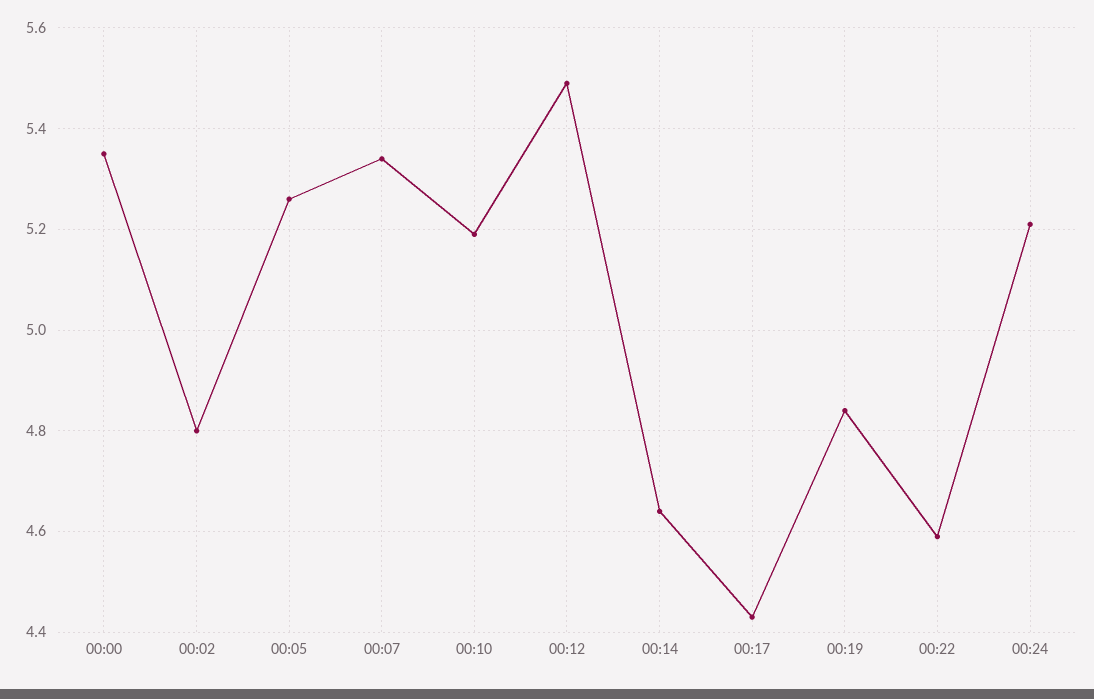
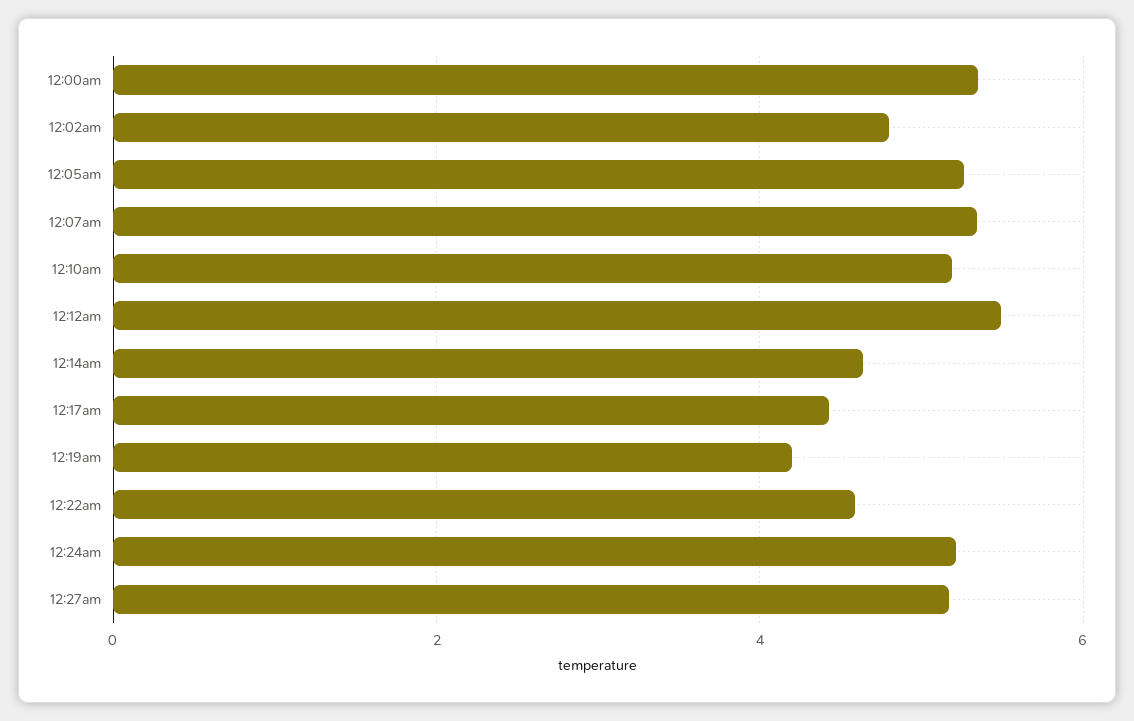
00:19: 4.85 -> 4.2
12:27am: none -> 5.2

